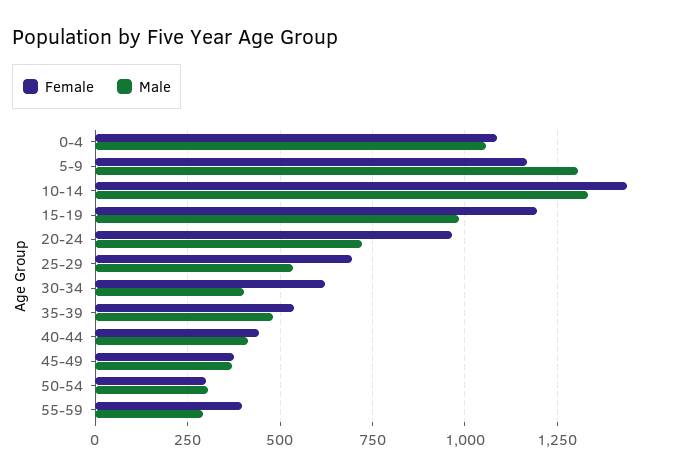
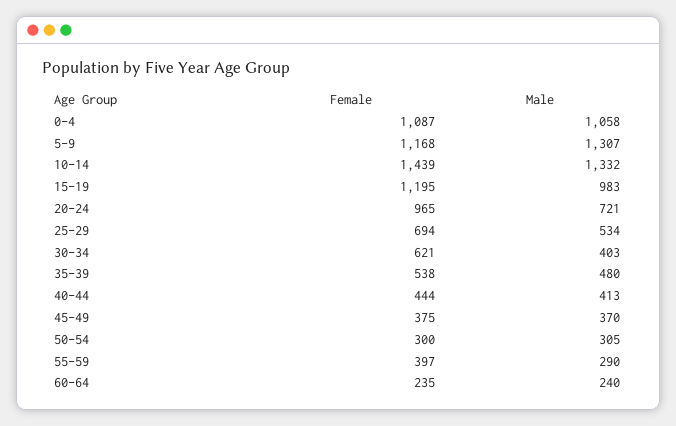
Female, 60-64: none -> 235
Male, 60-64: none -> 240

